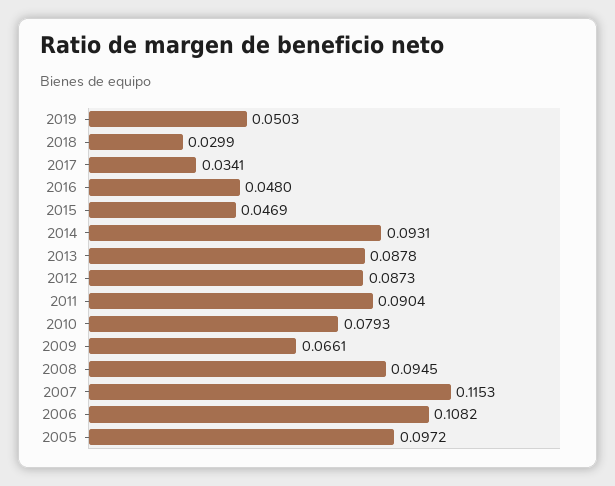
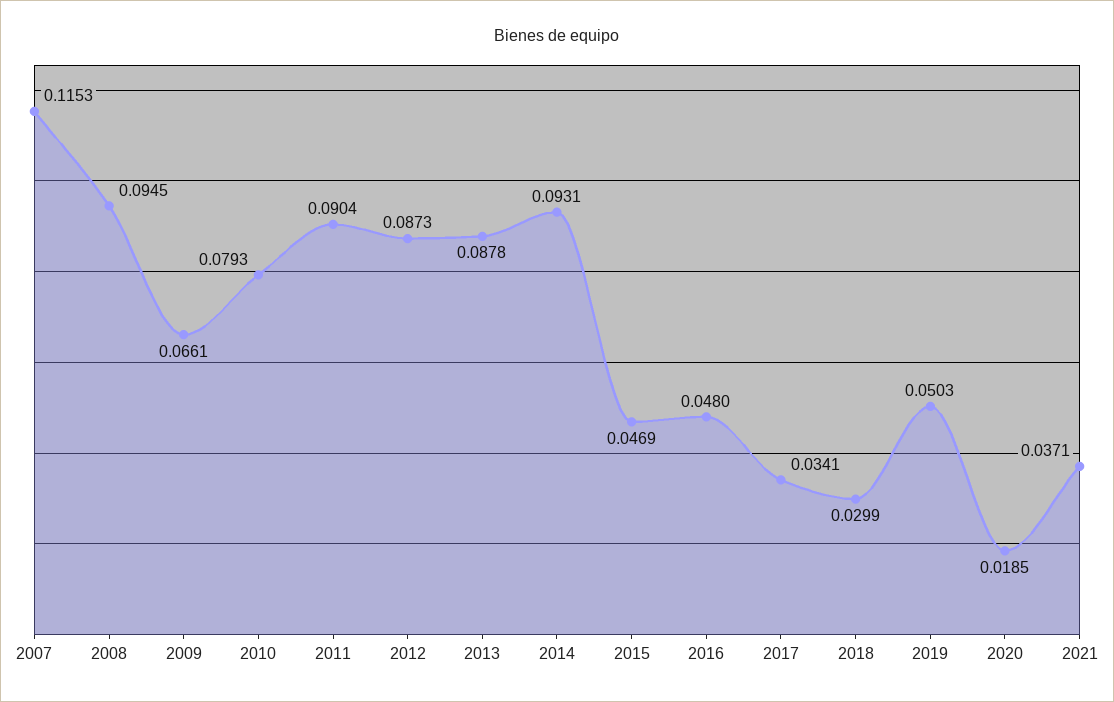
2006: 0.1082 -> none
2005: 0.0972 -> none
2020: none -> 0.0185
2021: none -> 0.0371

